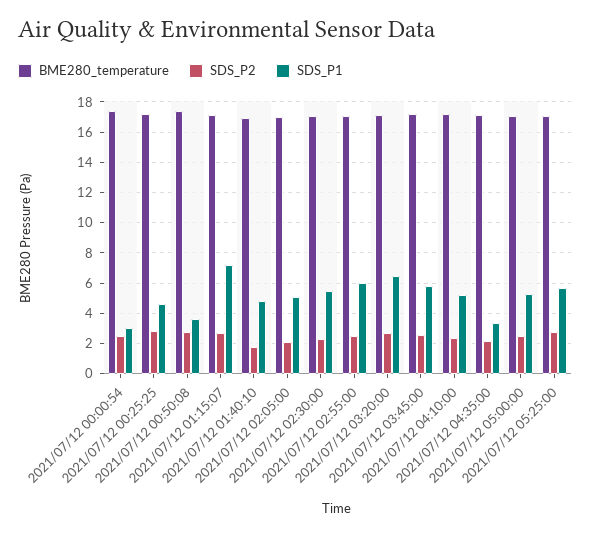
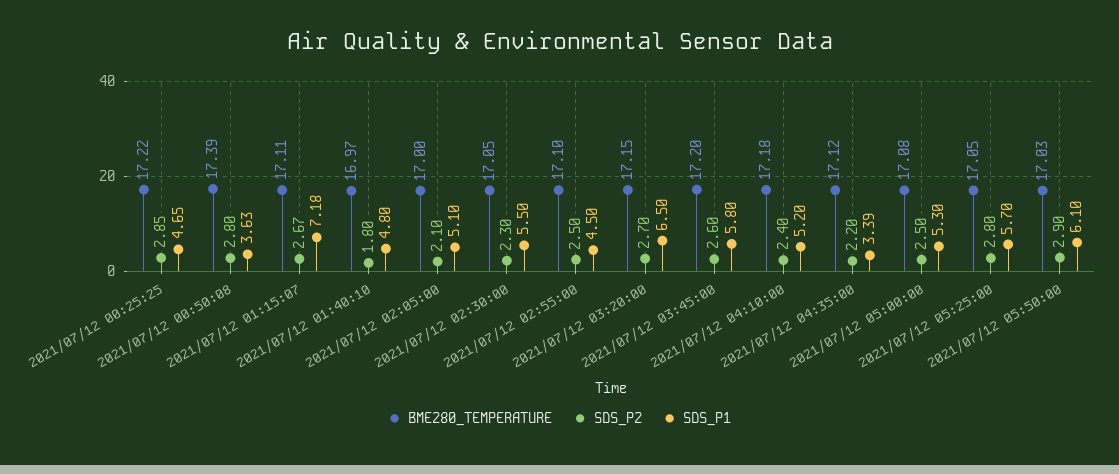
BME280_temperature, 2021/07/12 00:00:54: 17.5 -> none
SDS_P2, 2021/07/12 00:00:54: 2.5 -> none
SDS_P1, 2021/07/12 00:00:54: 3 -> none
SDS_P1, 2021/07/12 02:55:00: 6 -> 4.5
BME280_temperature, 2021/07/12 05:50:00: none -> 17.03
SDS_P2, 2021/07/12 05:50:00: none -> 2.9
SDS_P1, 2021/07/12 05:50:00: none -> 6.1

